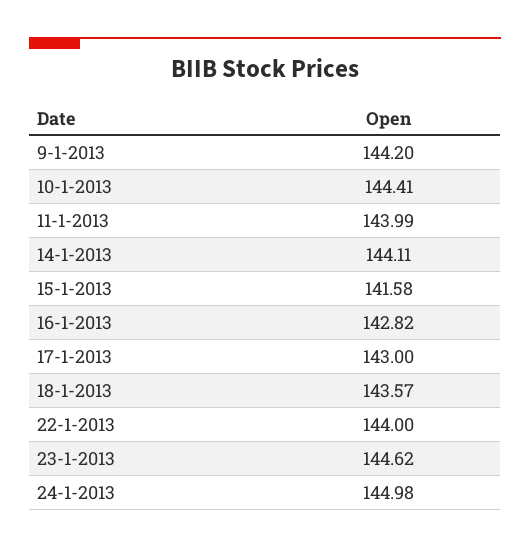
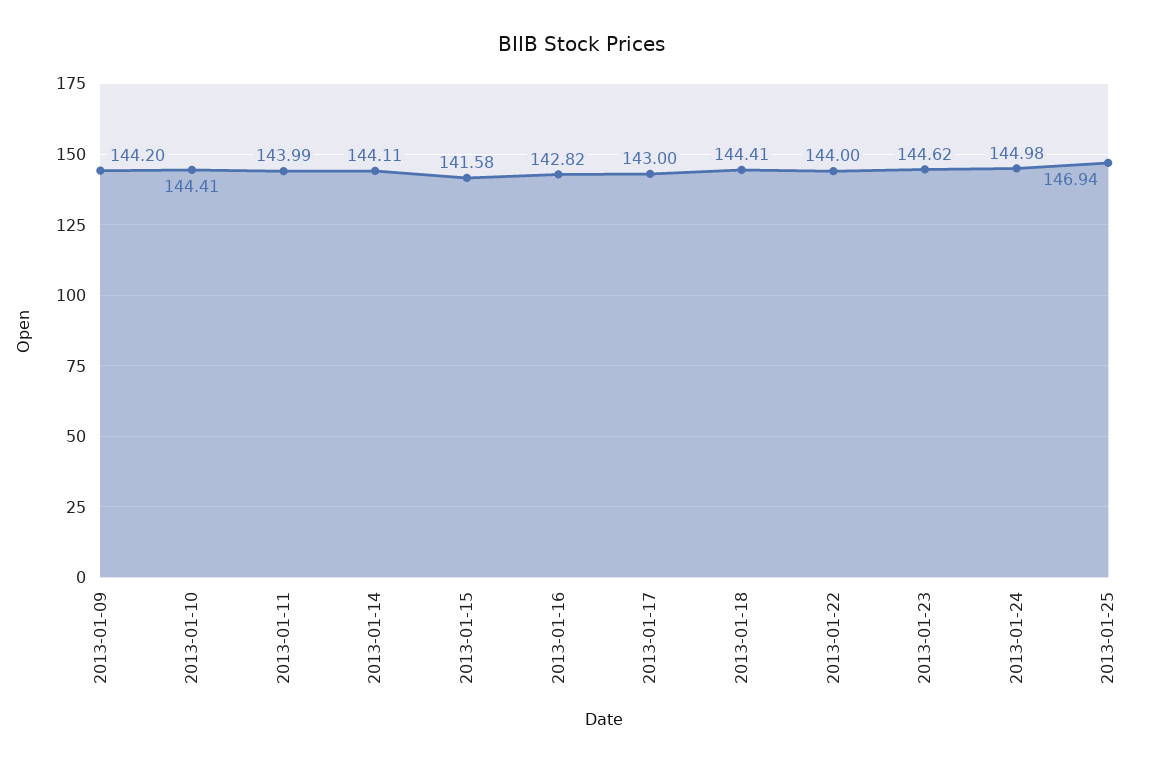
18-1-2013: 143.57 -> 144.41
2013-01-25: none -> 146.94

